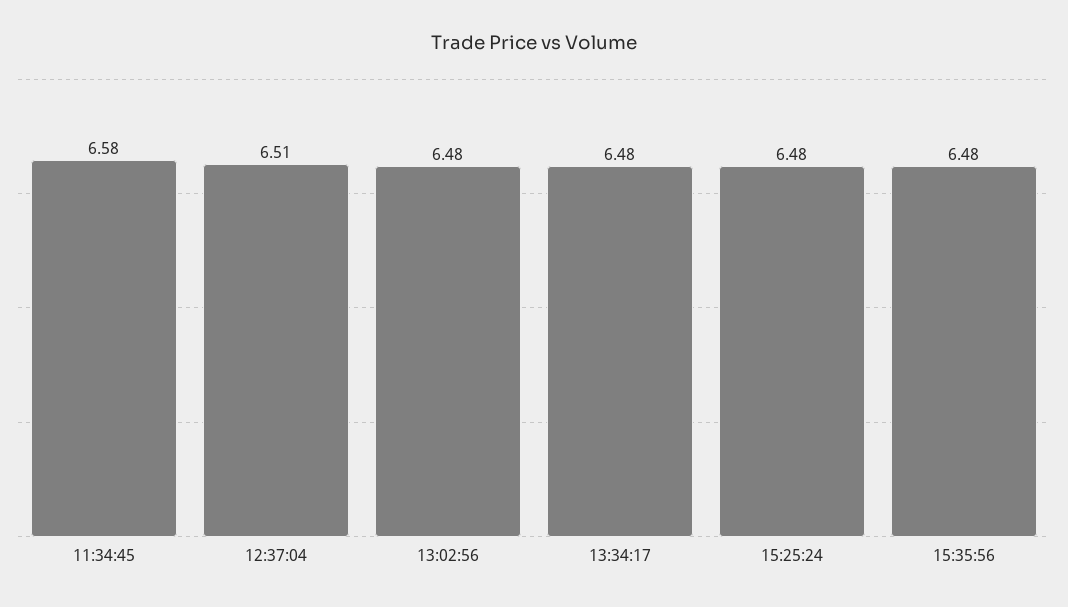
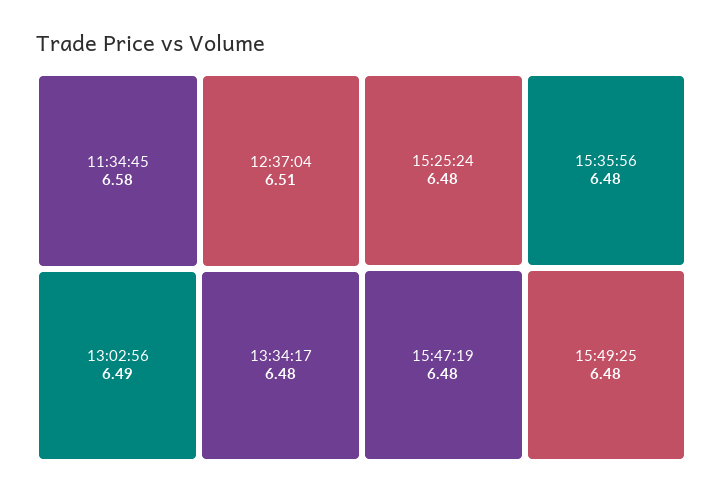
13:02:56: 6.48 -> 6.49
15:47:19: none -> 6.48
15:49:25: none -> 6.48

